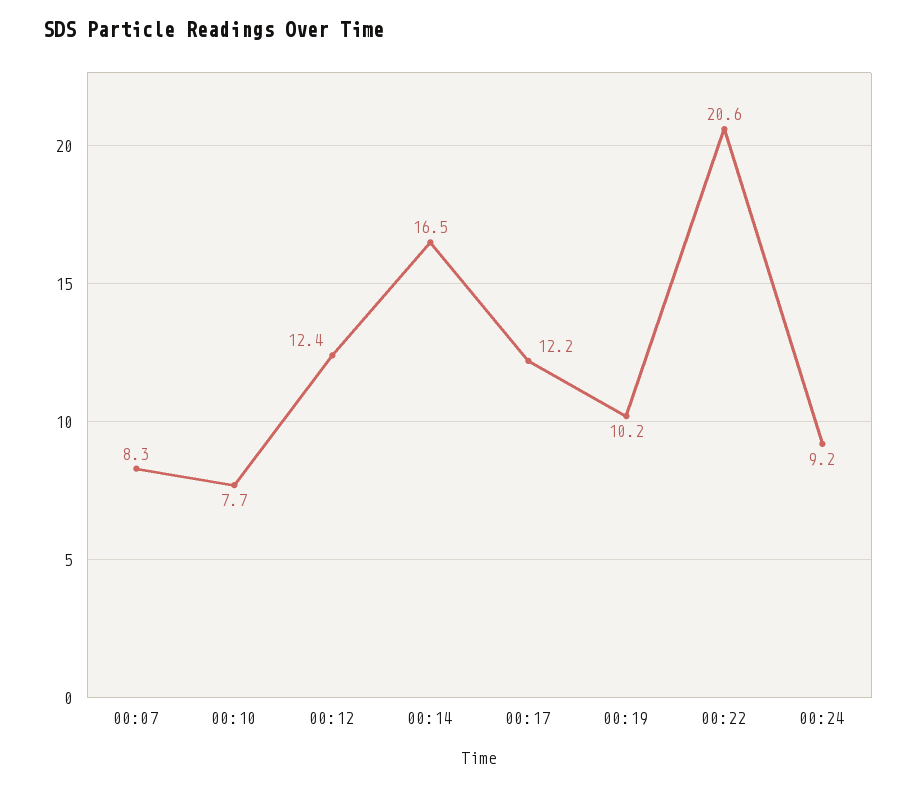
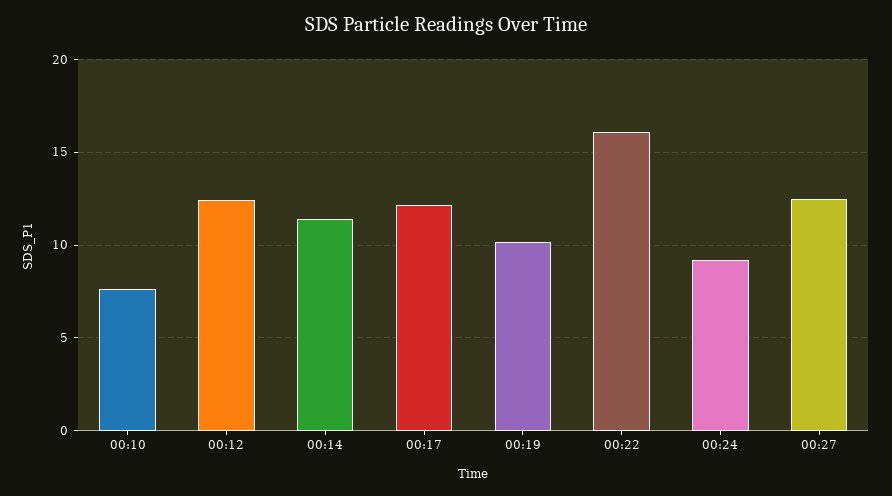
00:07: 8.3 -> none
00:14: 16.5 -> 11.5
00:22: 20.6 -> 16
00:27: none -> 12.5

